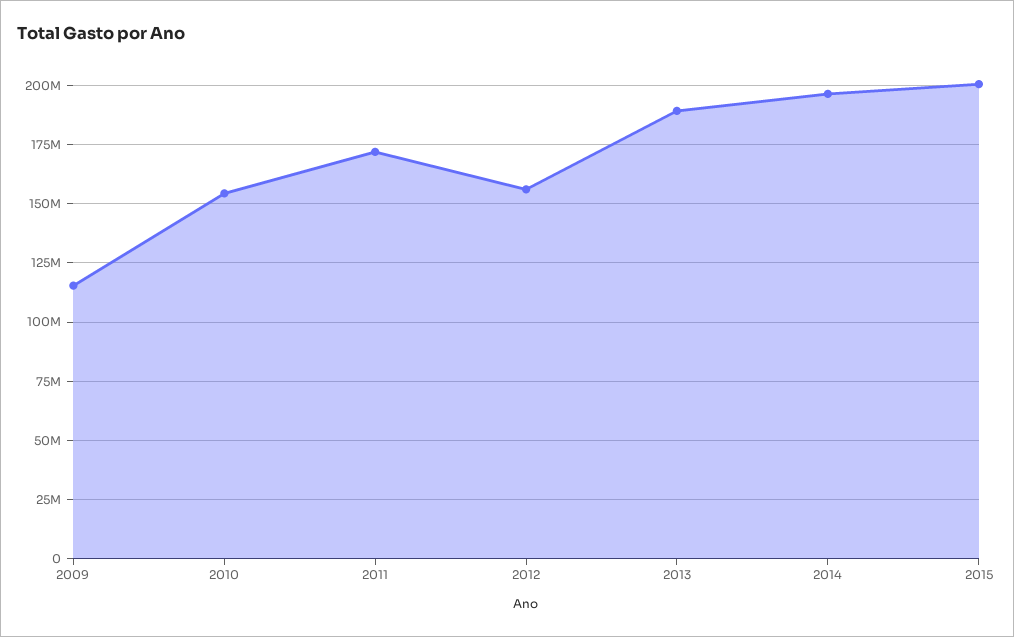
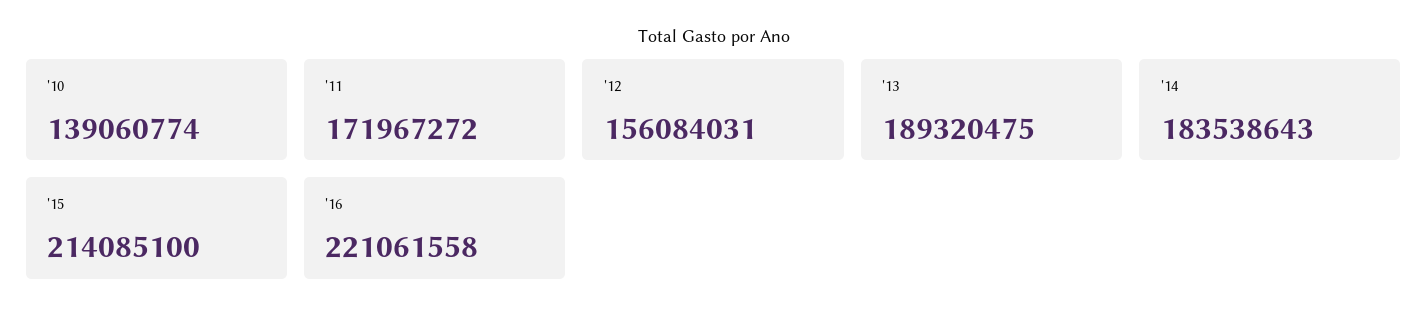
2009: 115000000 -> none
2010: 155000000 -> 139060774
2014: 195000000 -> 183538643
2015: 200000000 -> 214085100
'16: none -> 221061558

